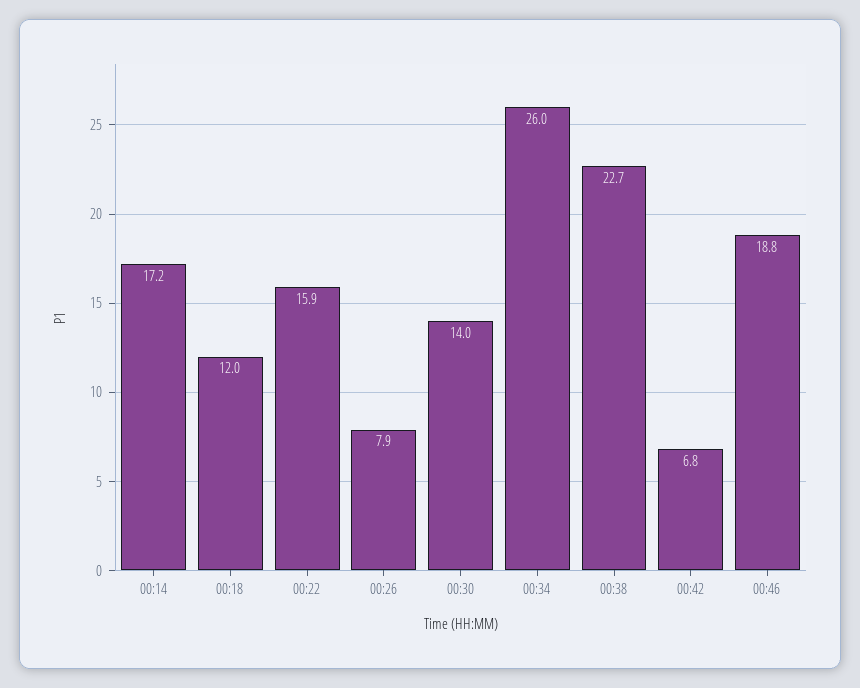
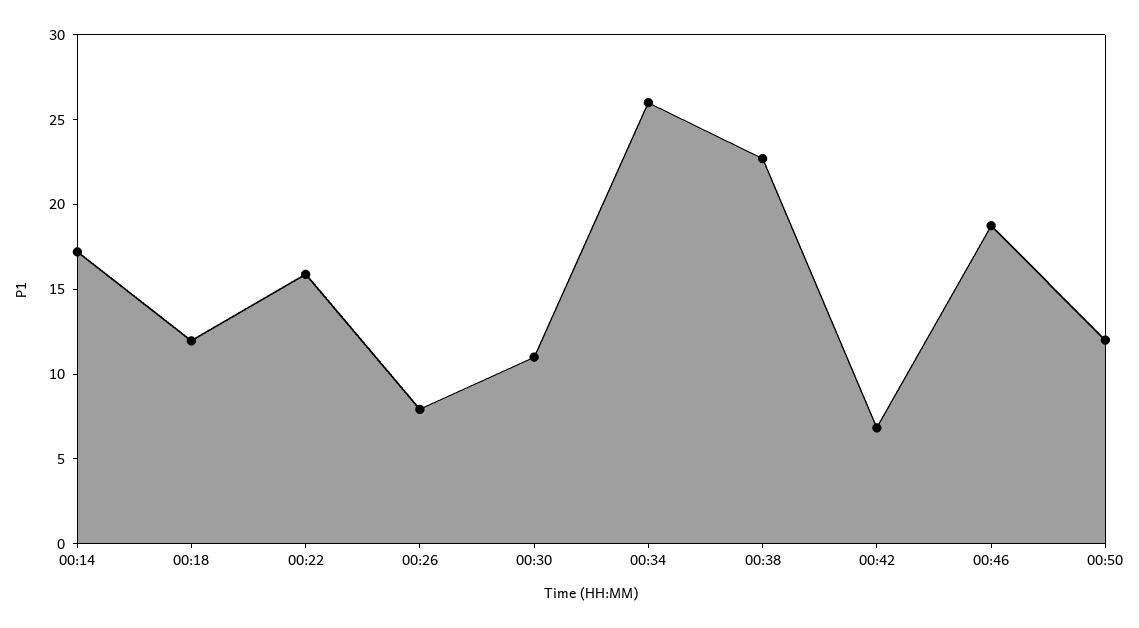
00:30: 14 -> 11
00:50: none -> 12

